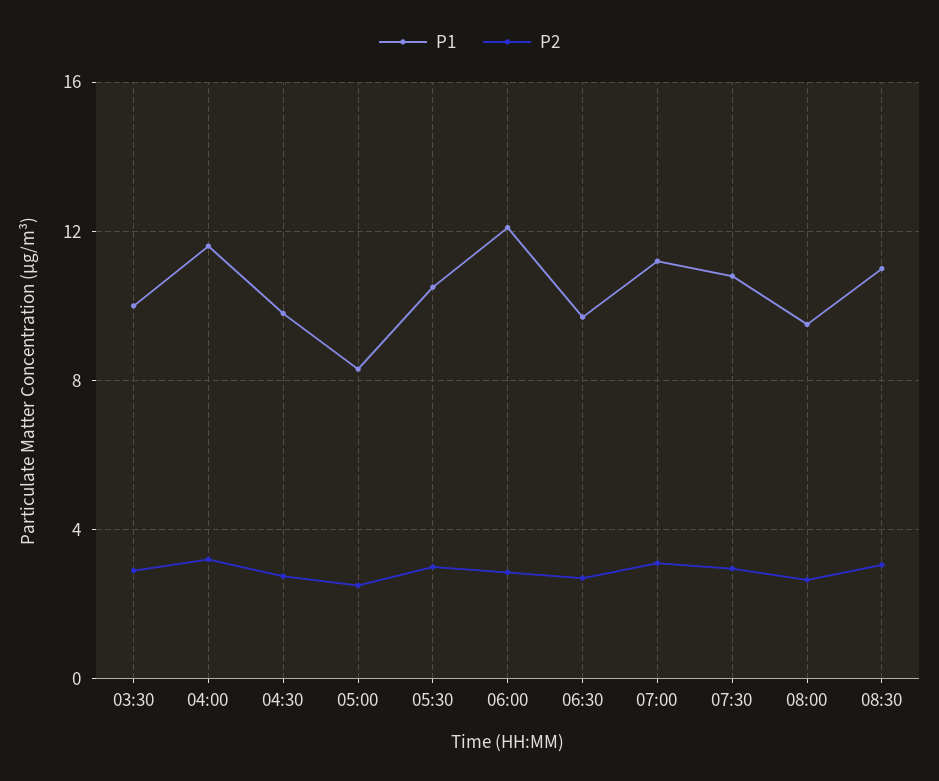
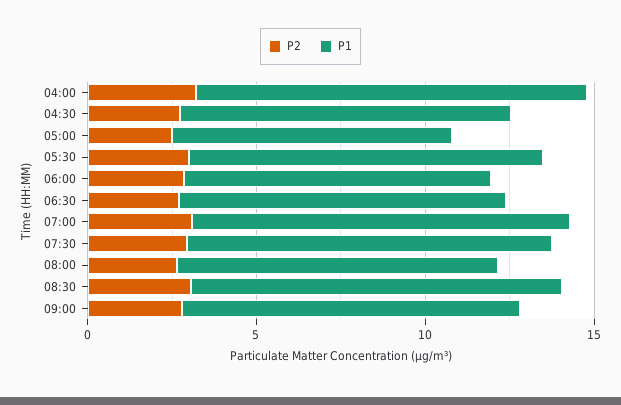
P1, 03:30: 10 -> none
P2, 03:30: 3 -> none
P1, 06:00: 12 -> 9
P2, 09:00: none -> 3
P1, 09:00: none -> 10

